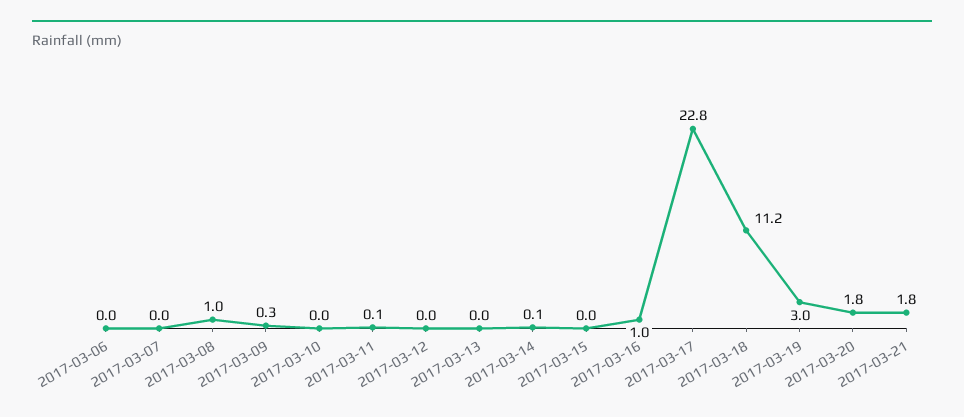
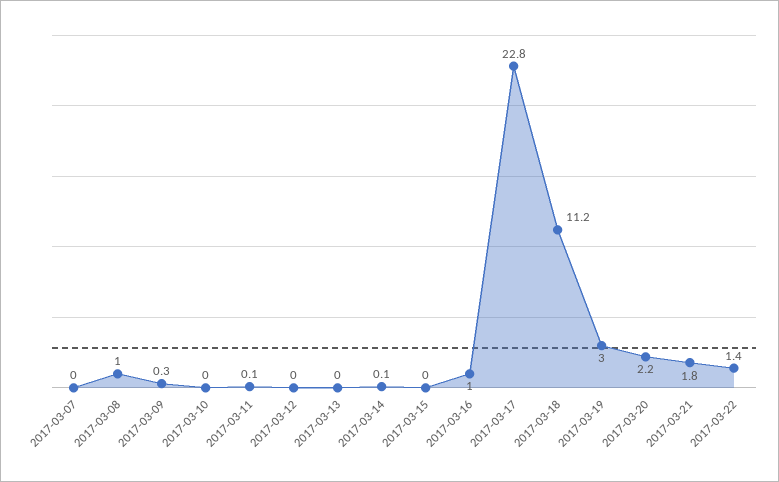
2017-03-06: 0 -> none
2017-03-20: 1.8 -> 2.2
2017-03-22: none -> 1.4

